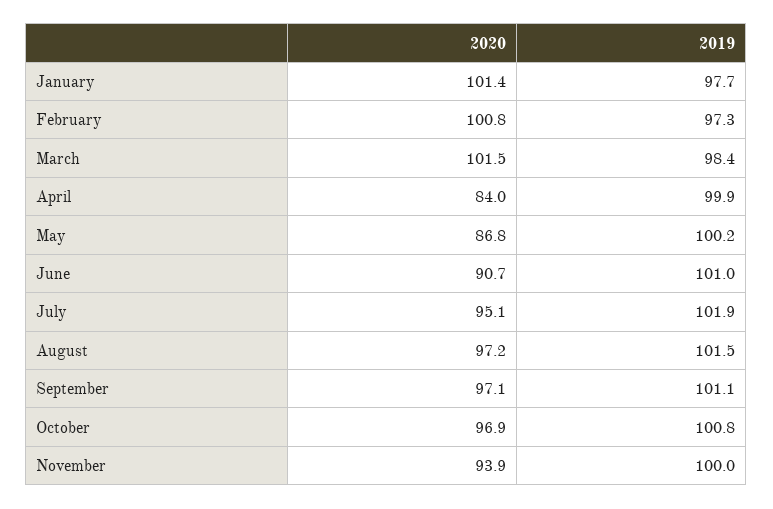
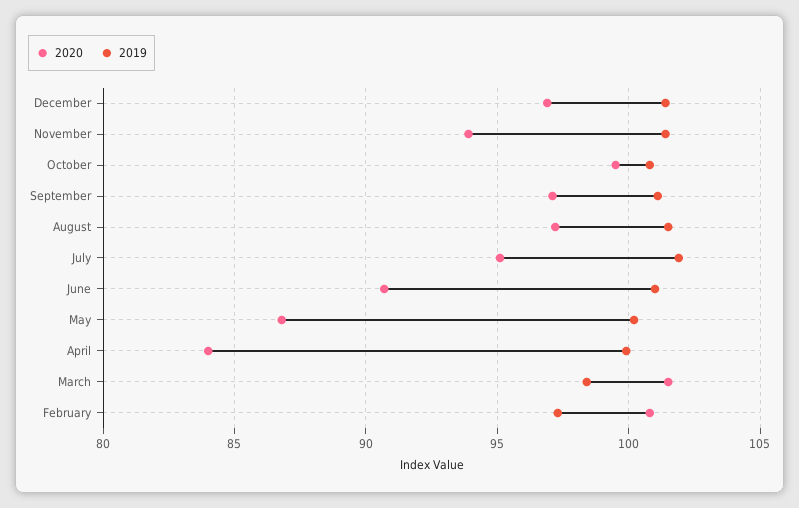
2020, January: 101.4 -> none
2019, January: 97.7 -> none
2020, October: 96.9 -> 99.5
2019, November: 100 -> 101.5
2020, December: none -> 97
2019, December: none -> 101.5

